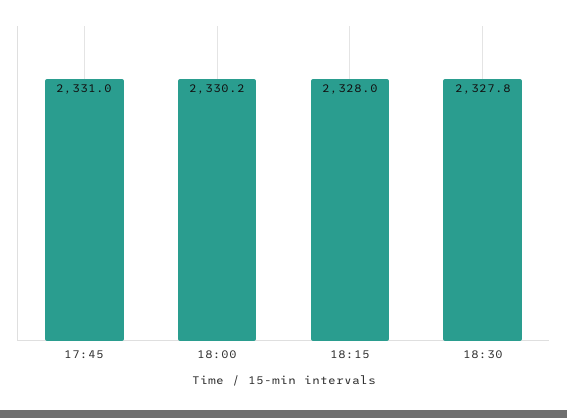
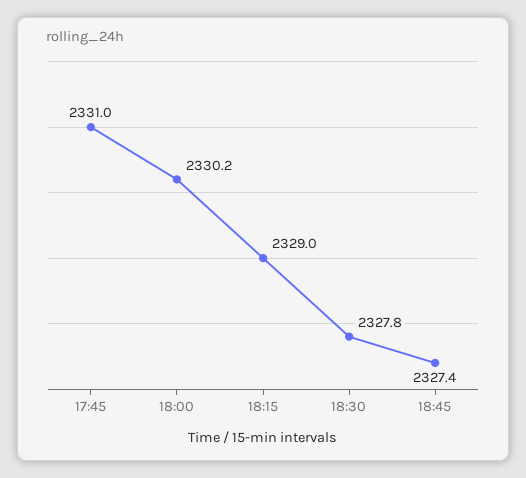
18:15: 2328 -> 2329
18:45: none -> 2327.4

